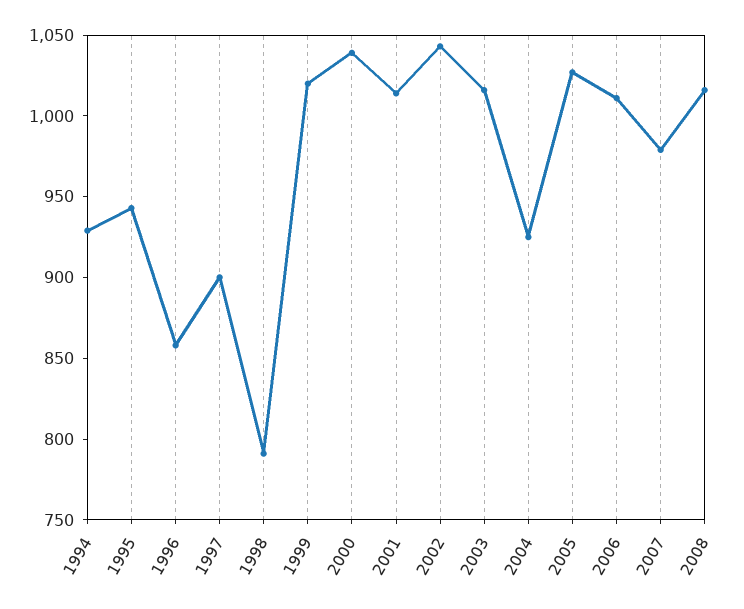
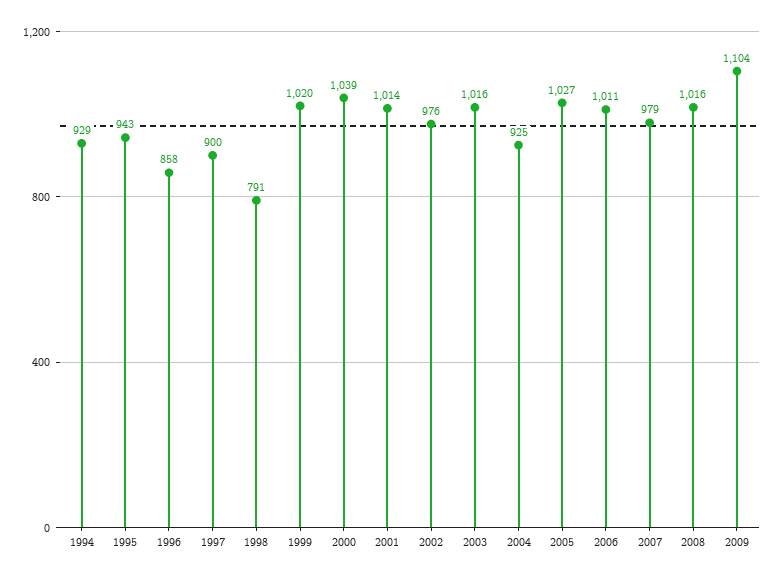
2002: 1040 -> 976
2009: none -> 1104

